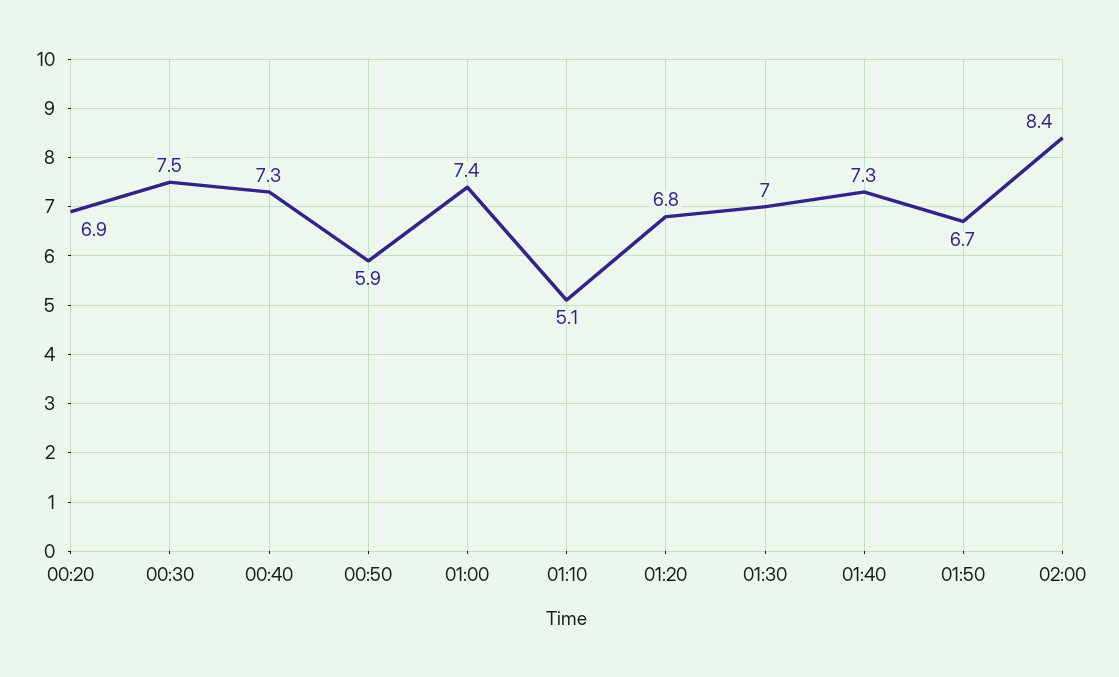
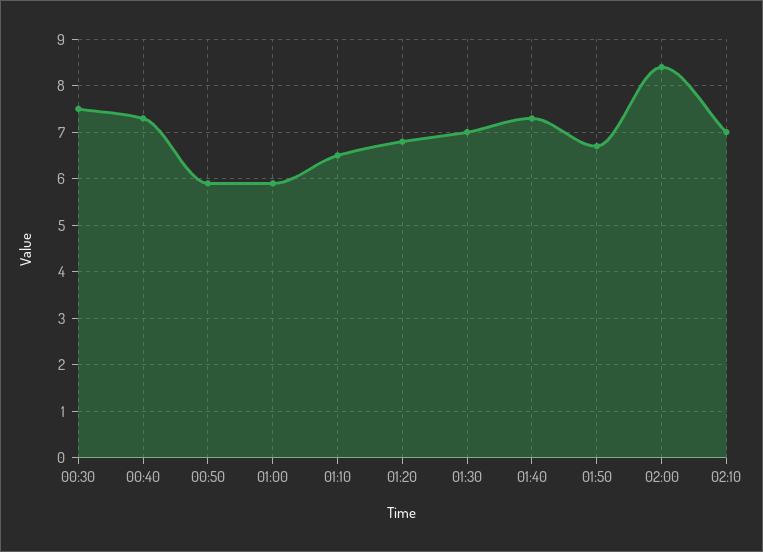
00:20: 6.9 -> none
01:00: 7.4 -> 6
01:10: 5.1 -> 6.5
02:10: none -> 7

